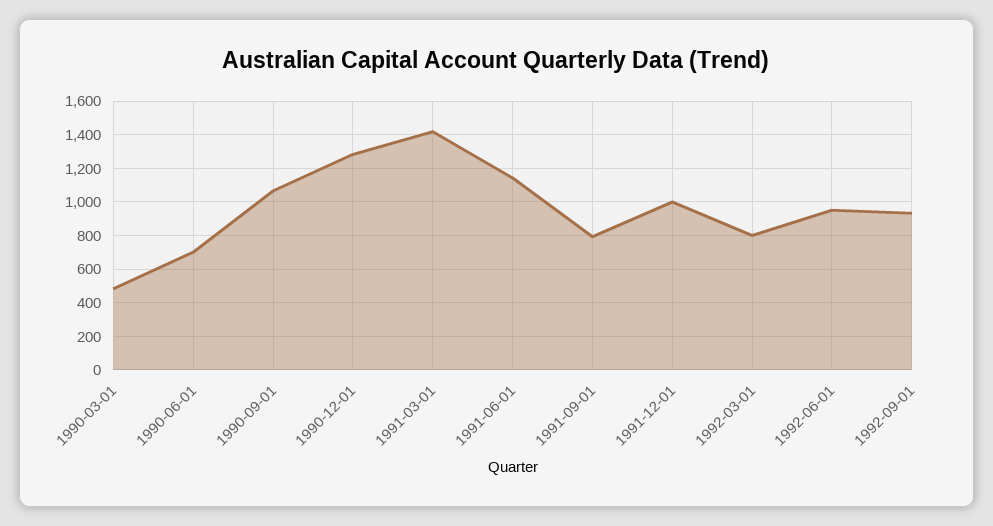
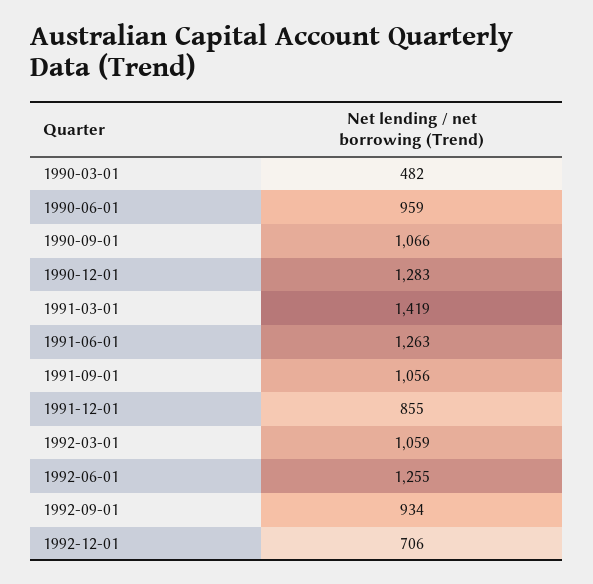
1990-06-01: 700 -> 959
1991-06-01: 1150 -> 1263
1991-09-01: 800 -> 1056
1991-12-01: 1000 -> 855
1992-03-01: 800 -> 1059
1992-06-01: 950 -> 1255
1992-12-01: none -> 706

